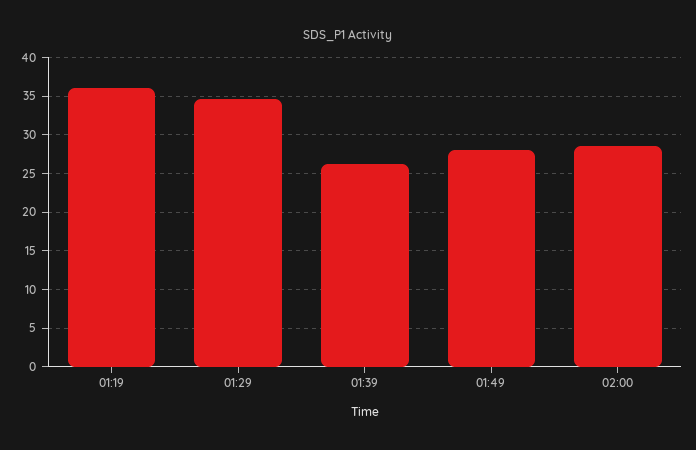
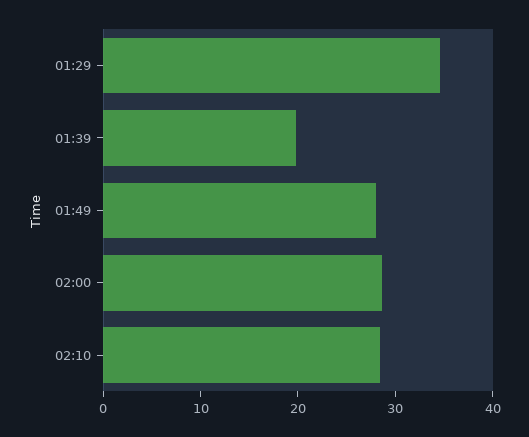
01:19: 36 -> none
01:39: 26 -> 20
02:10: none -> 28

